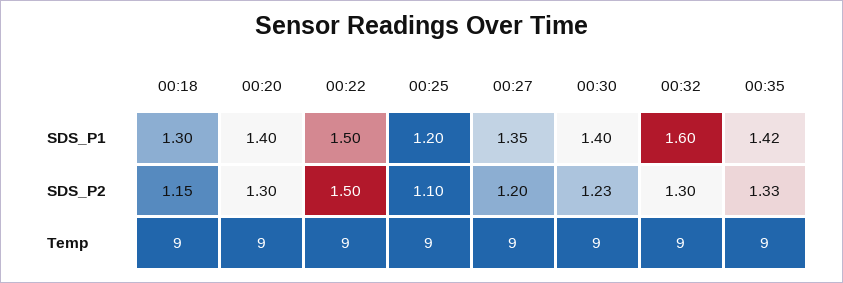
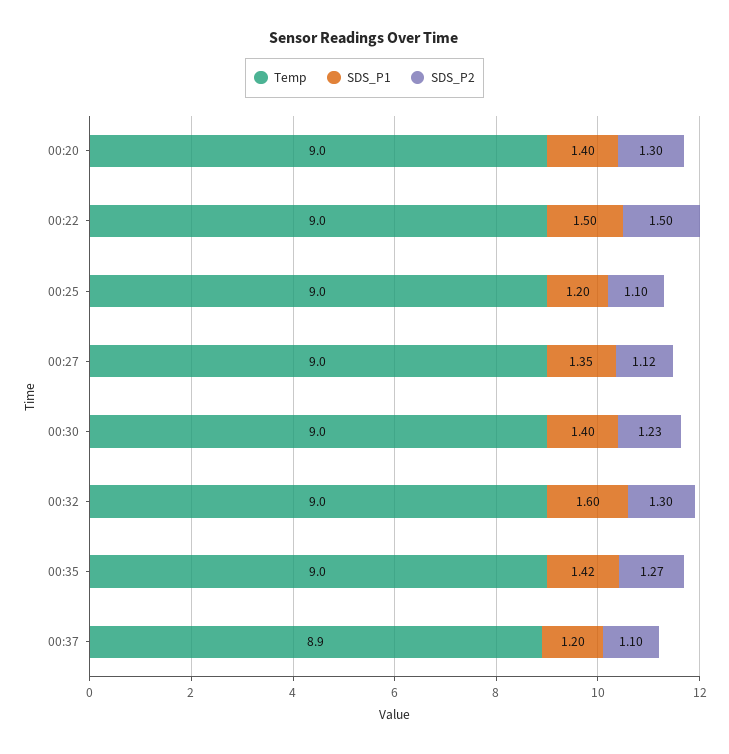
SDS_P1, 00:18: 1.3 -> none
SDS_P2, 00:18: 1.15 -> none
SDS_P2, 00:27: 1.2 -> 1.12
SDS_P2, 00:35: 1.33 -> 1.27
Temp, 00:18: 9 -> none
Temp, 00:37: none -> 8.9
SDS_P1, 00:37: none -> 1.2
SDS_P2, 00:37: none -> 1.1

